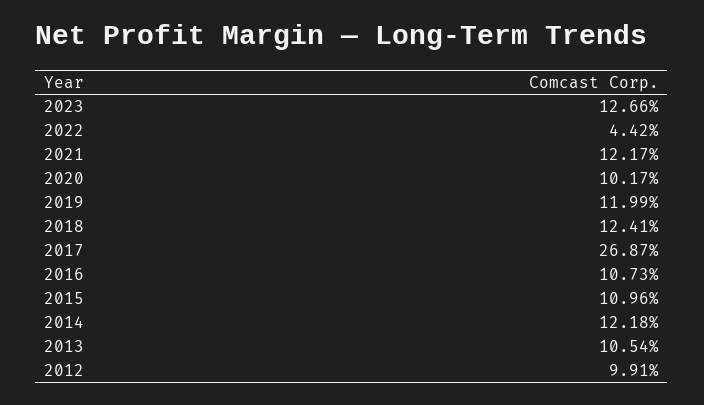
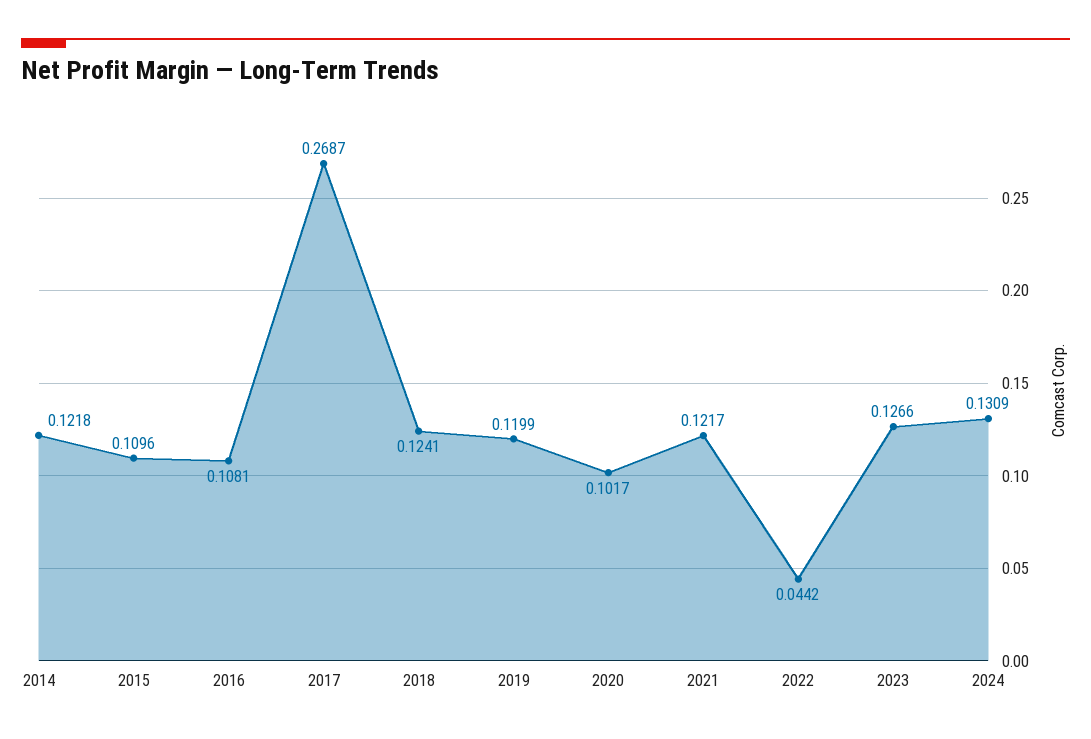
2016: 0.1073 -> 0.1081
2013: 0.1054 -> none
2012: 0.0991 -> none
2024: none -> 0.1309

